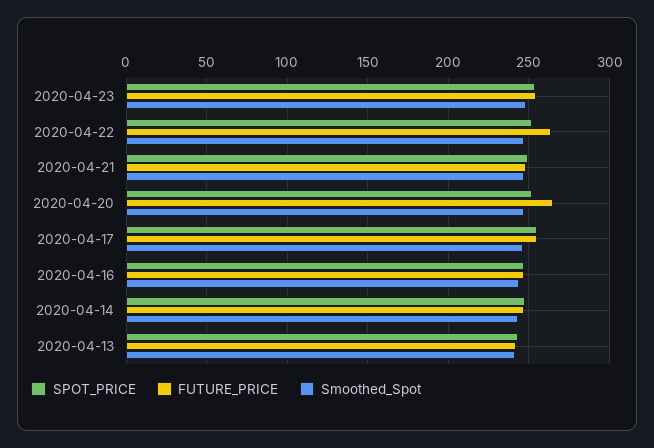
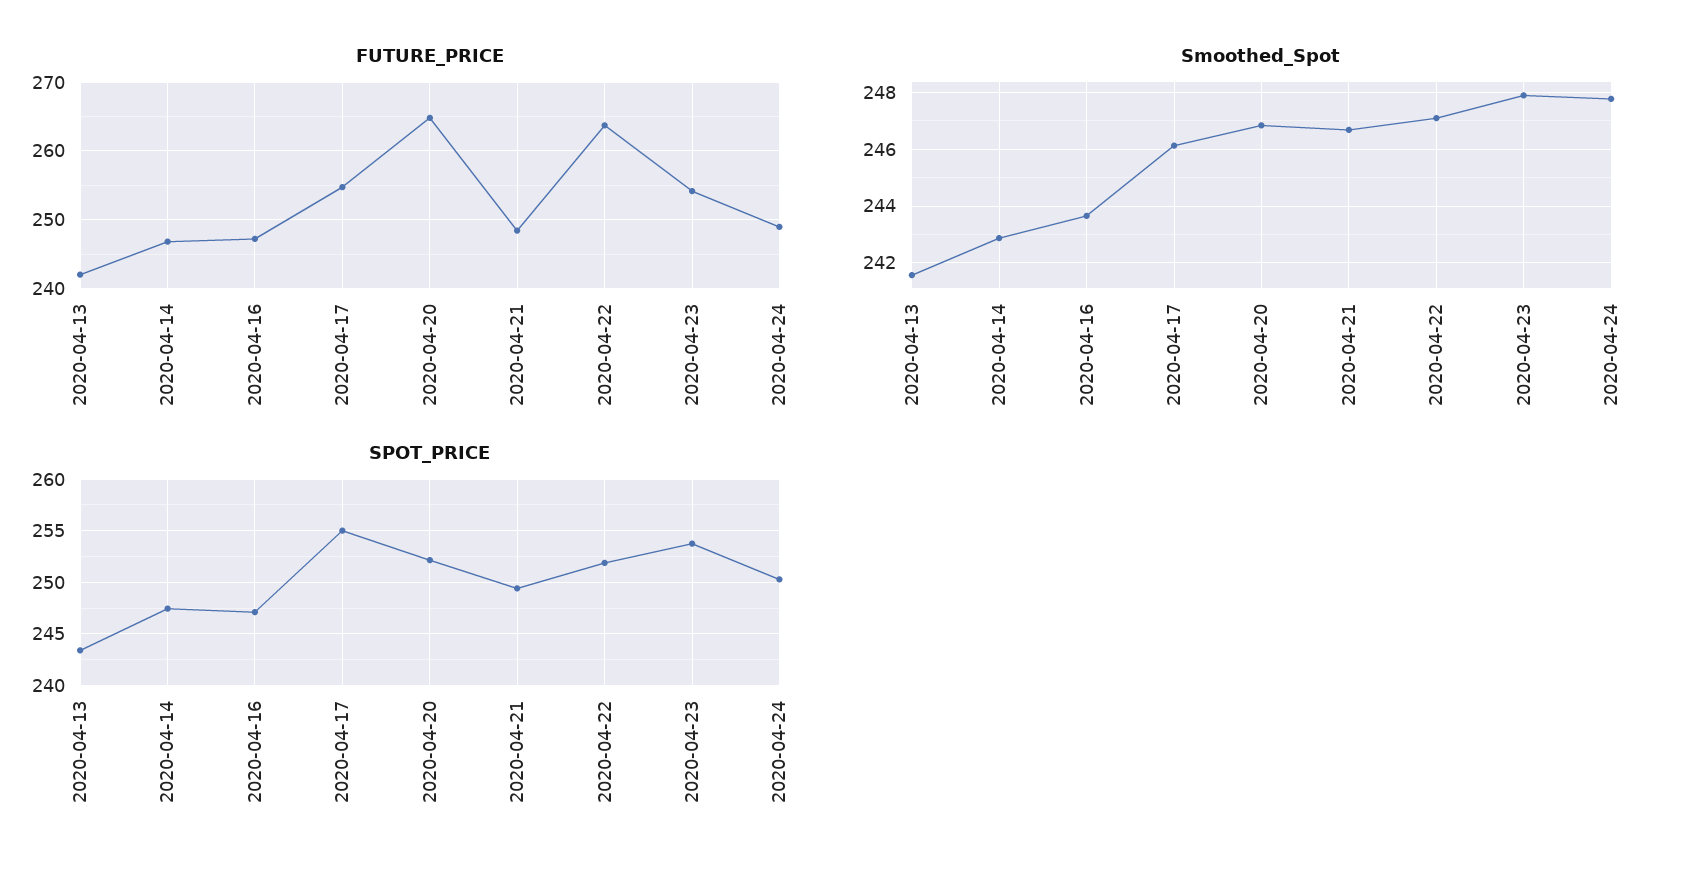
FUTURE_PRICE, 2020-04-24: none -> 249
Smoothed_Spot, 2020-04-24: none -> 247.75
SPOT_PRICE, 2020-04-24: none -> 250

